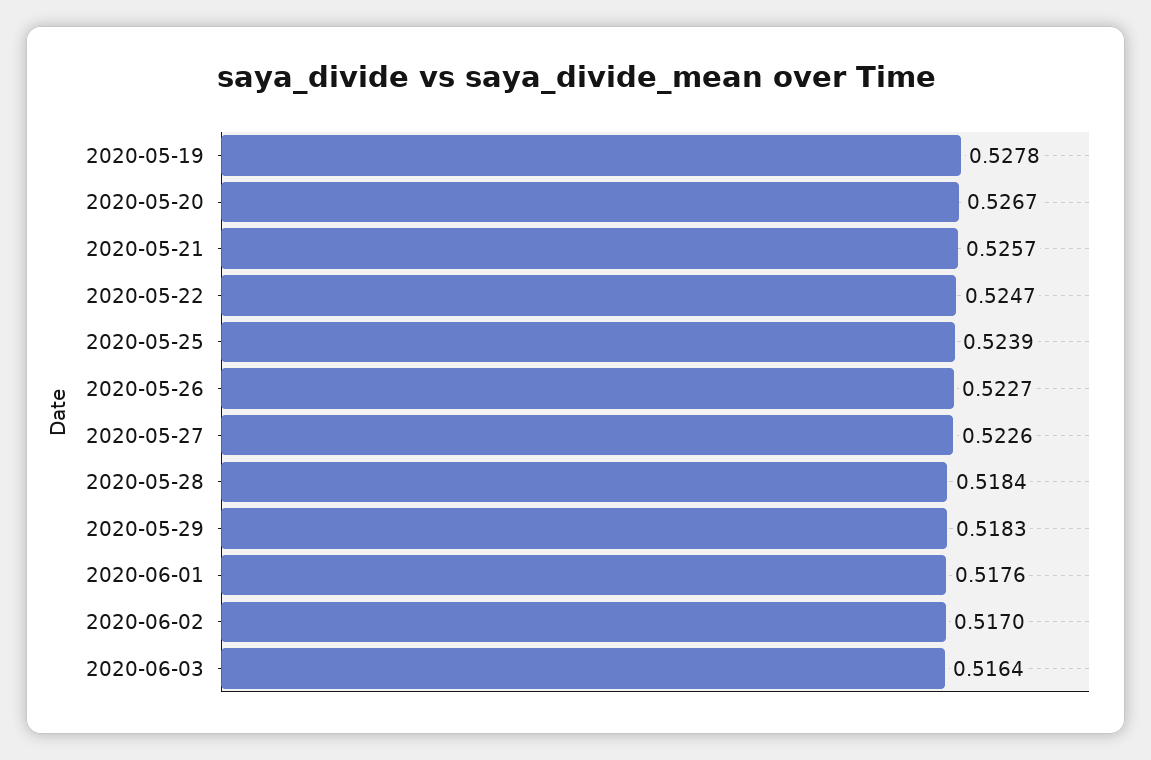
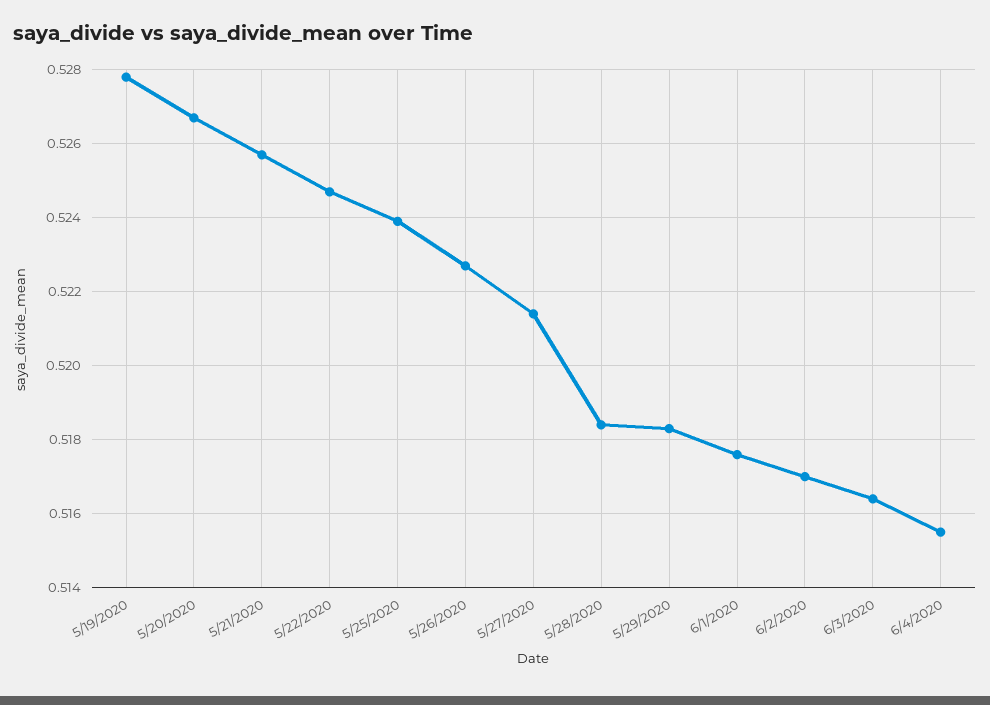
2020-05-27: 0.5226 -> 0.5215
6/4/2020: none -> 0.5155

